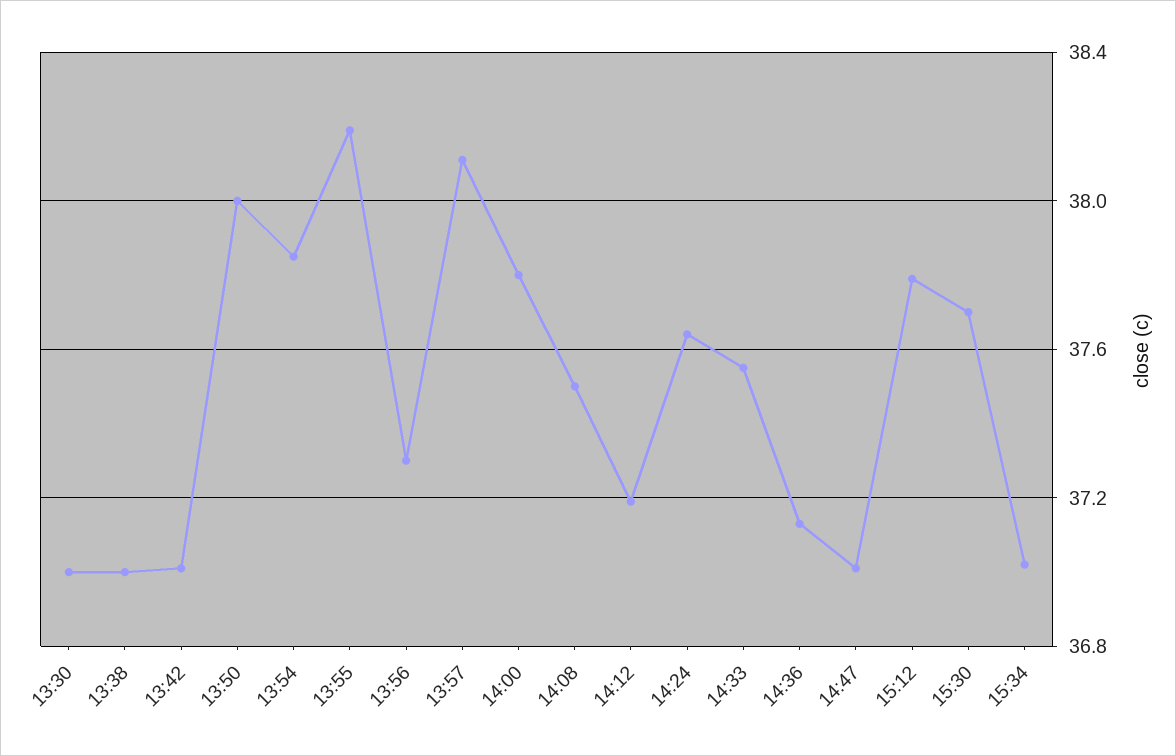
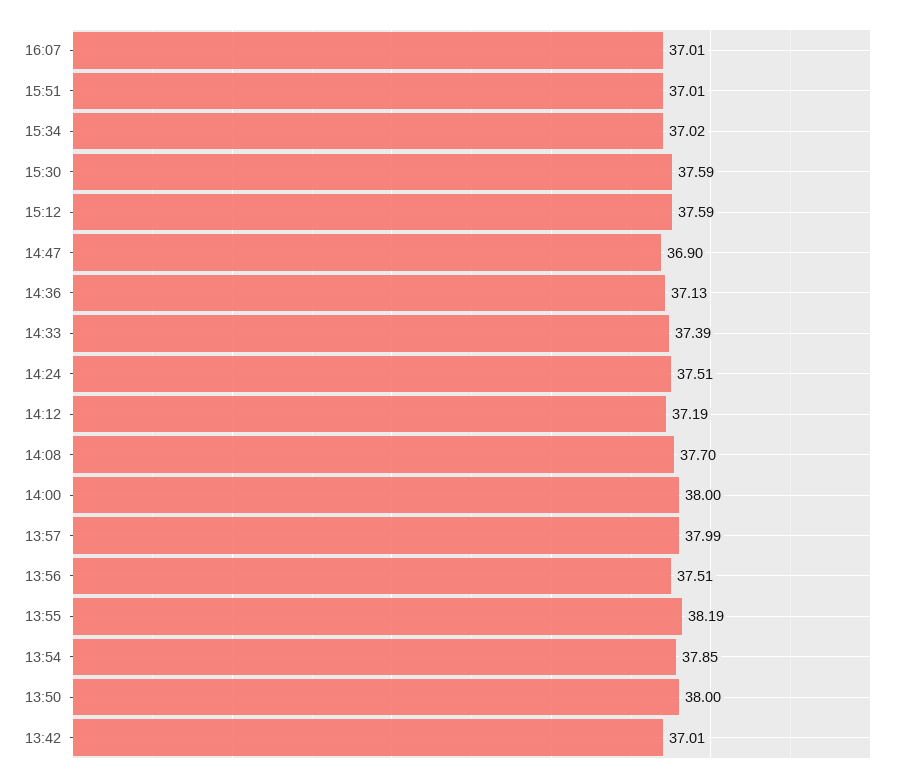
13:30: 37 -> none
13:38: 37 -> none
13:56: 37.3 -> 37.51
13:57: 38.1 -> 37.99
14:00: 37.8 -> 38
14:08: 37.5 -> 37.7
14:24: 37.65 -> 37.51
14:33: 37.55 -> 37.39
14:47: 37 -> 36.9
15:12: 37.8 -> 37.59
15:30: 37.7 -> 37.59
16:07: none -> 37.01
15:51: none -> 37.01

